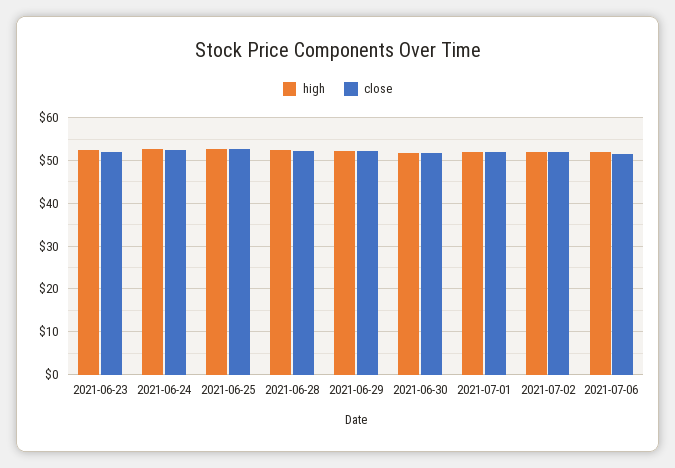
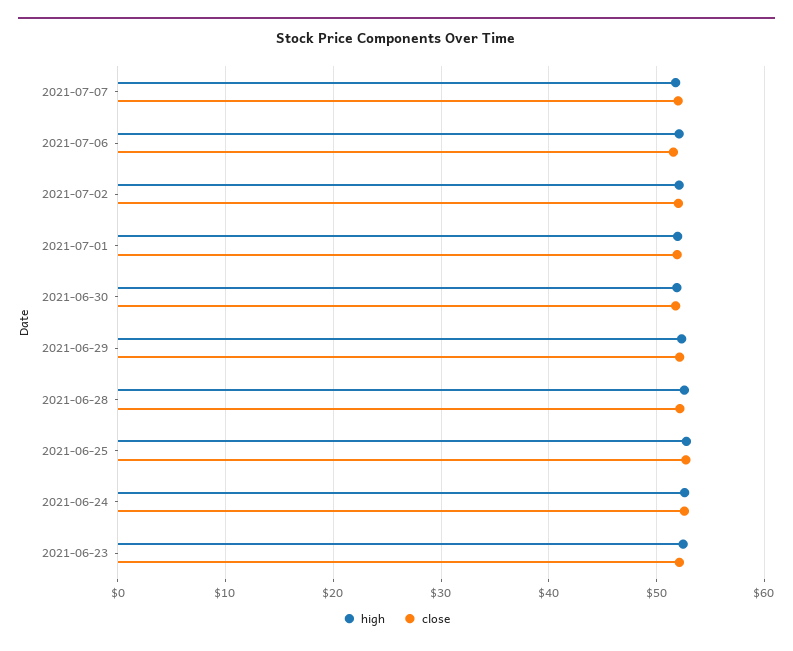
high, 2021-07-07: none -> 52
close, 2021-07-07: none -> 52

